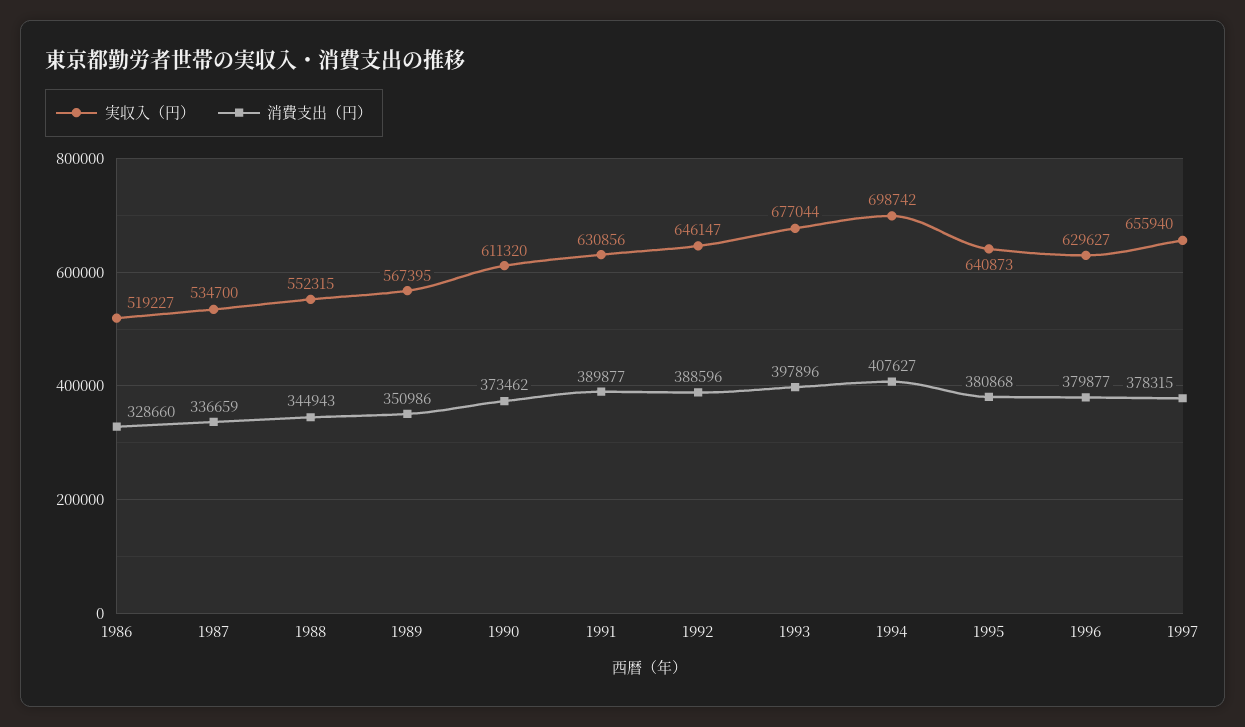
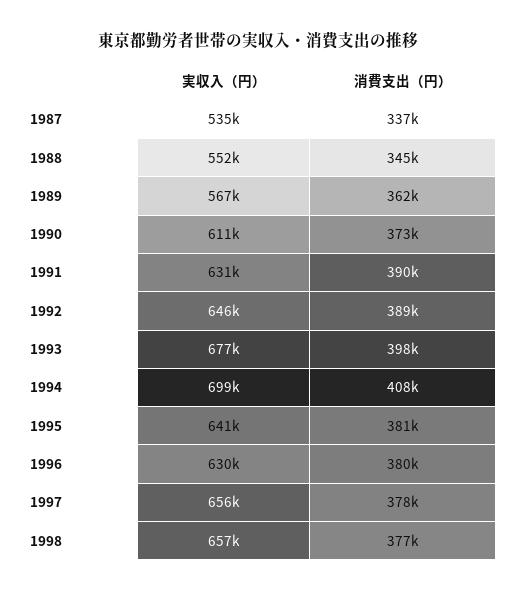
実収入（円）, 1986: 519227 -> none
消費支出（円）, 1986: 328660 -> none
消費支出（円）, 1989: 350986 -> 362000
実収入（円）, 1998: none -> 657000
消費支出（円）, 1998: none -> 377000

